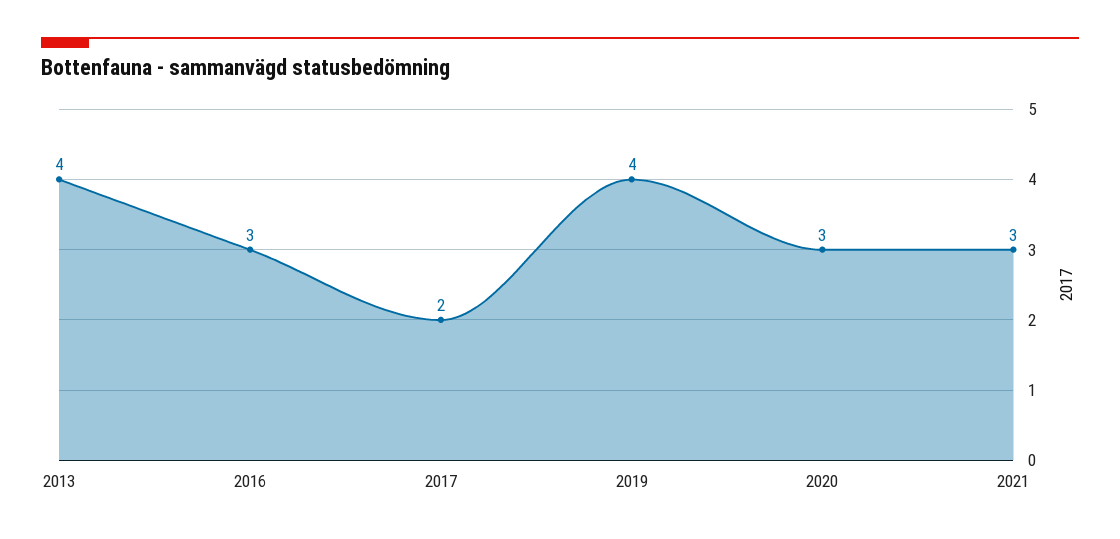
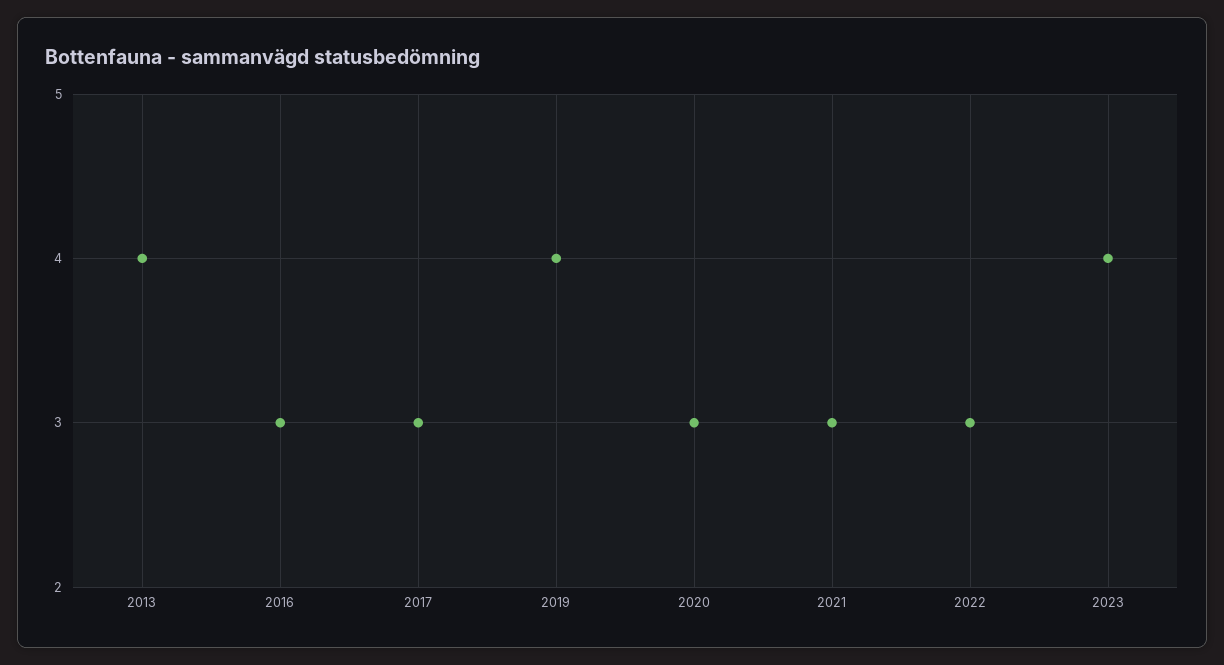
2017: 2 -> 3
2022: none -> 3
2023: none -> 4

